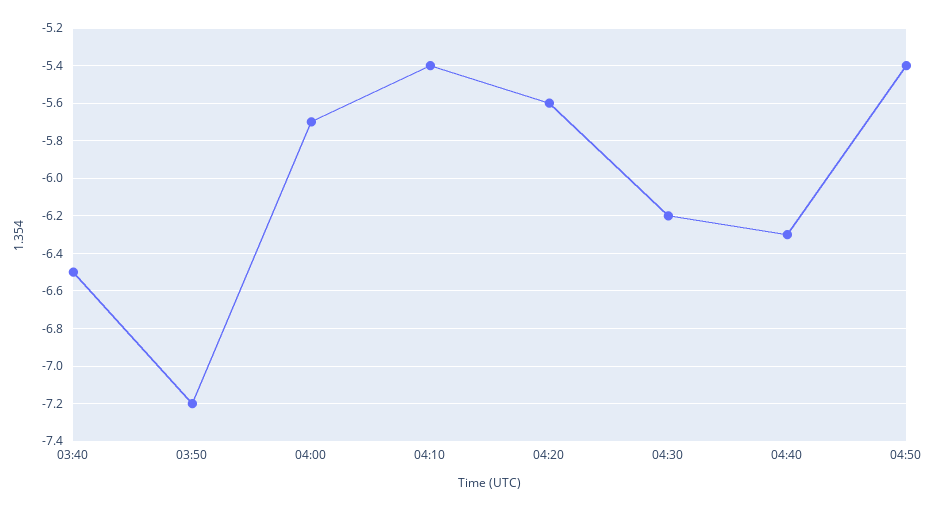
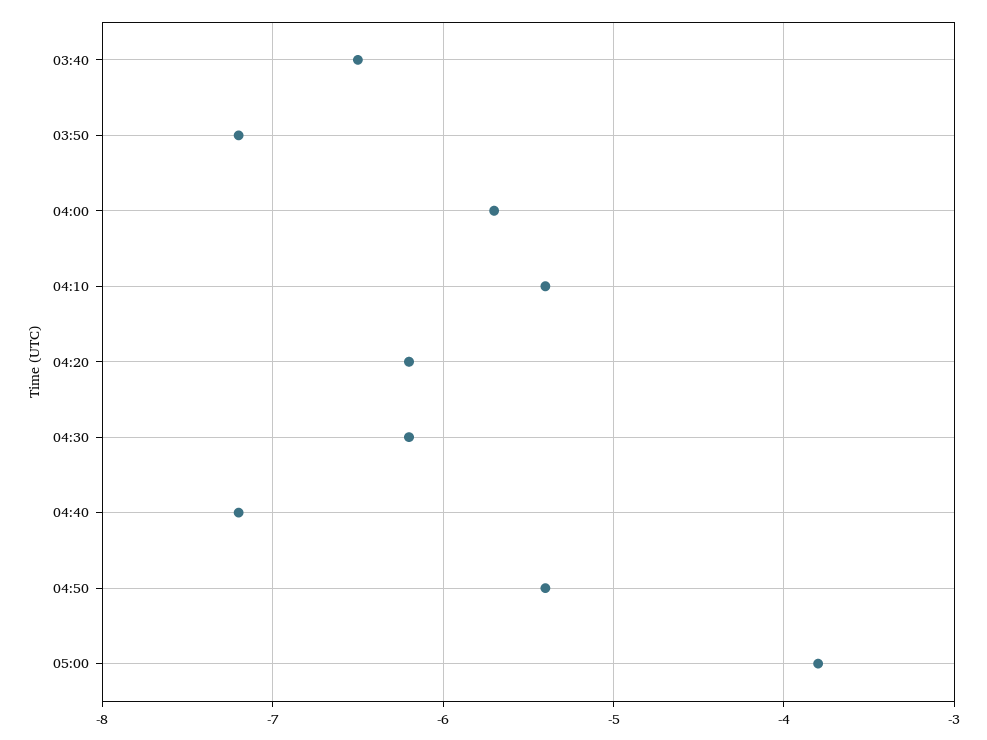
04:20: -5.6 -> -6.2
04:40: -6.3 -> -7.2
05:00: none -> -3.8

